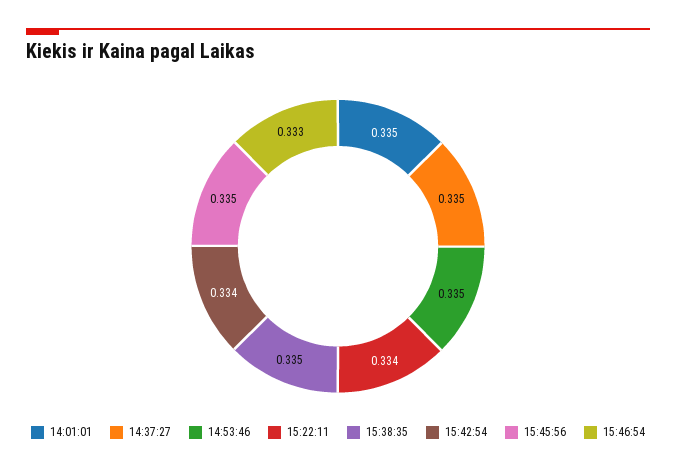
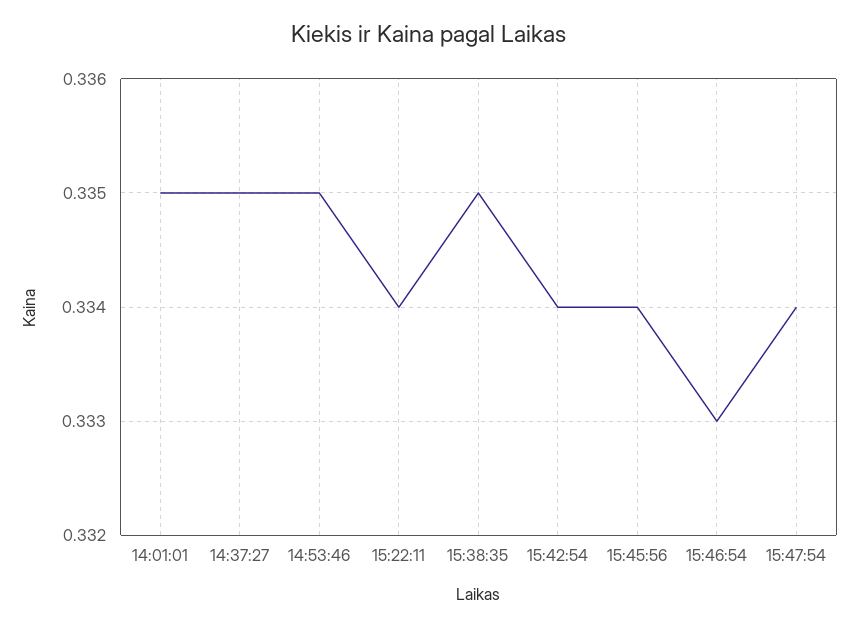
15:45:56: 0.335 -> 0.334
15:47:54: none -> 0.334

